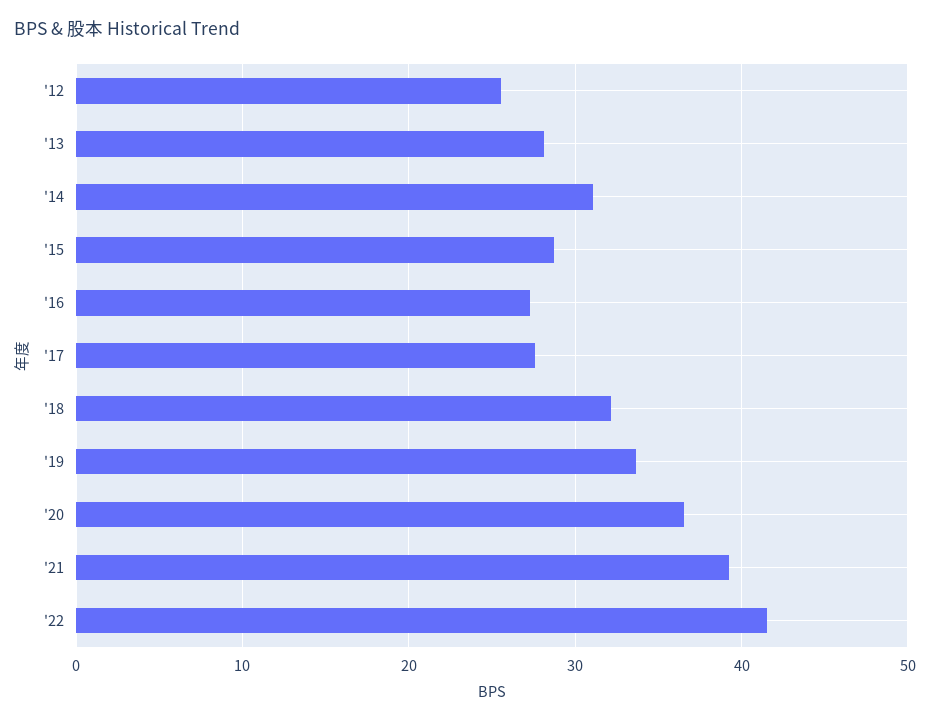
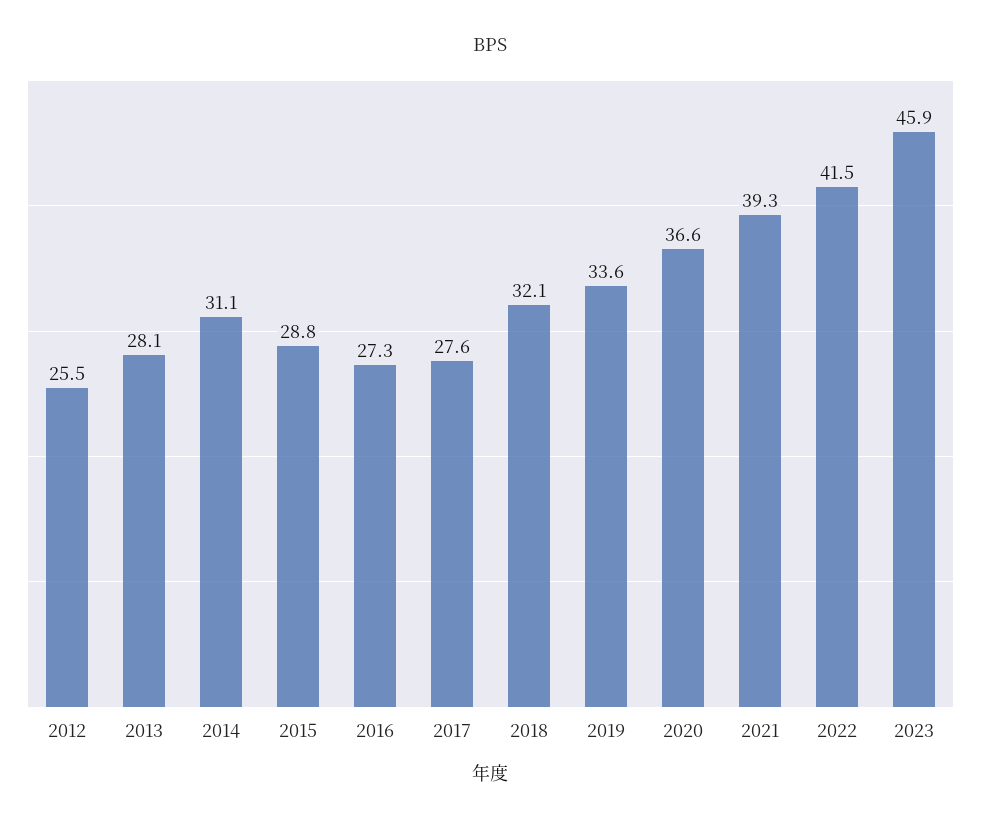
2023: none -> 45.9

